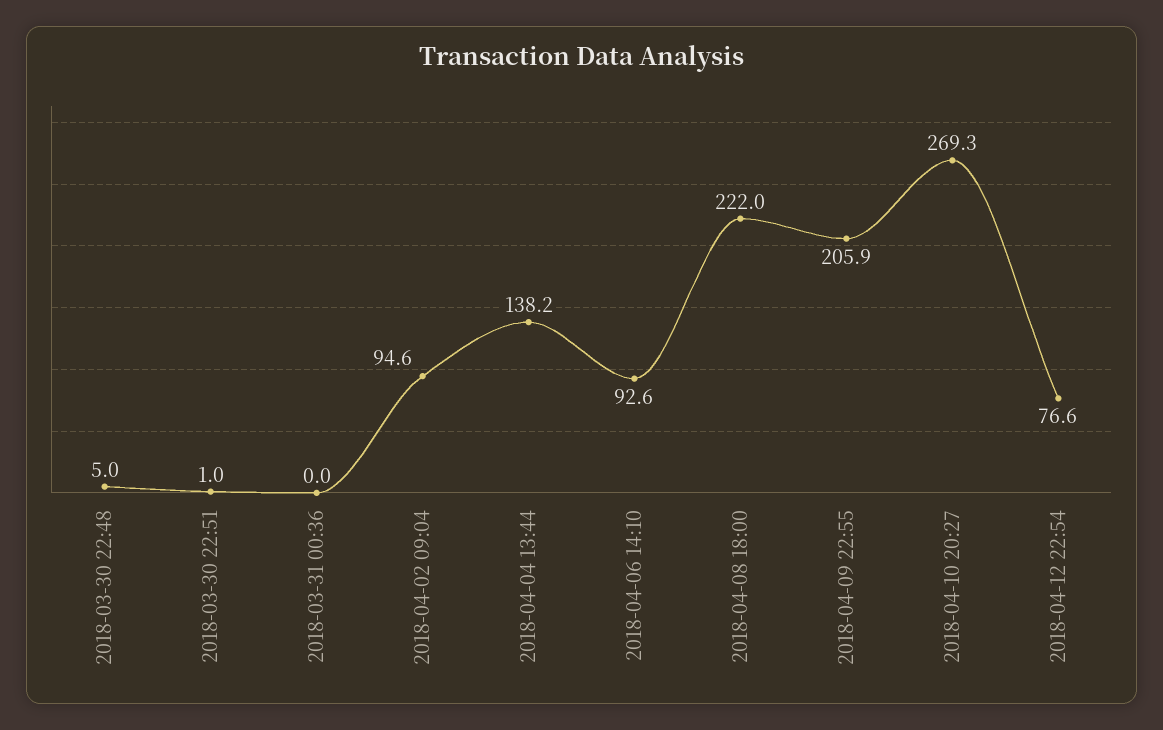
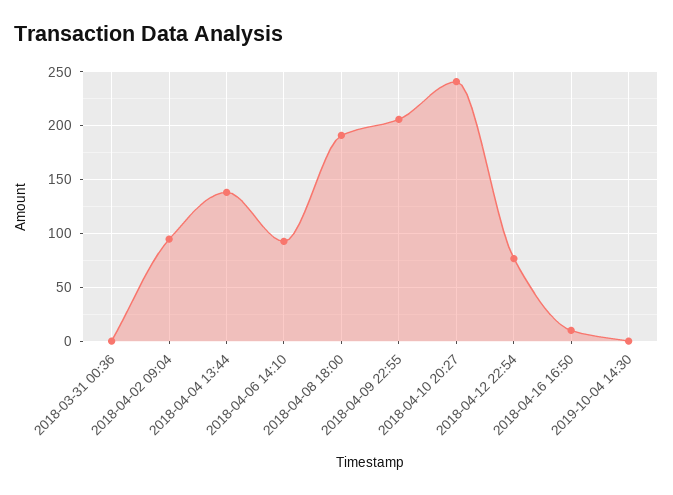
2018-03-30 22:48: 5 -> none
2018-03-30 22:51: 1 -> none
2018-04-08 18:00: 222 -> 190
2018-04-10 20:27: 269.3 -> 240
2018-04-16 16:50: none -> 10
2019-10-04 14:30: none -> 0

